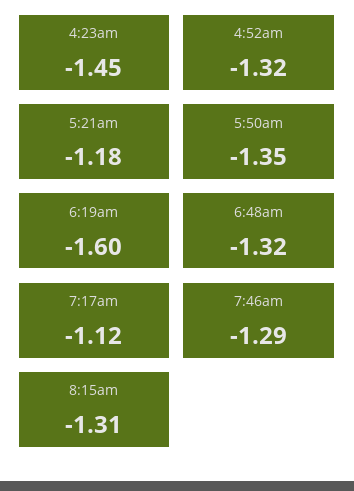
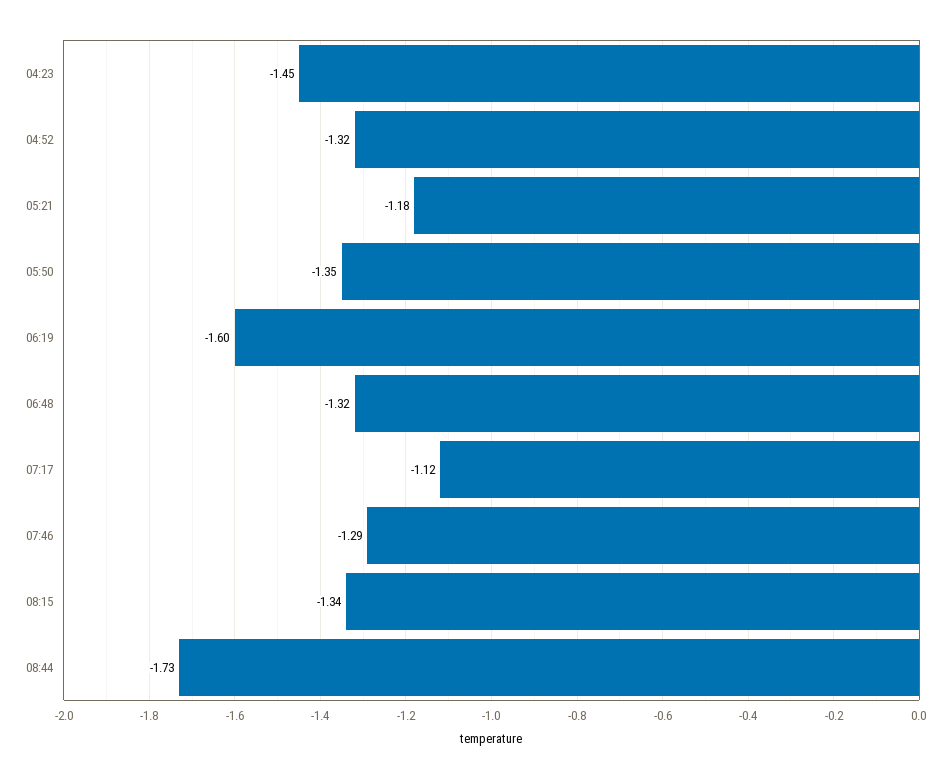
8:15am: -1.31 -> -1.34
08:44: none -> -1.73

